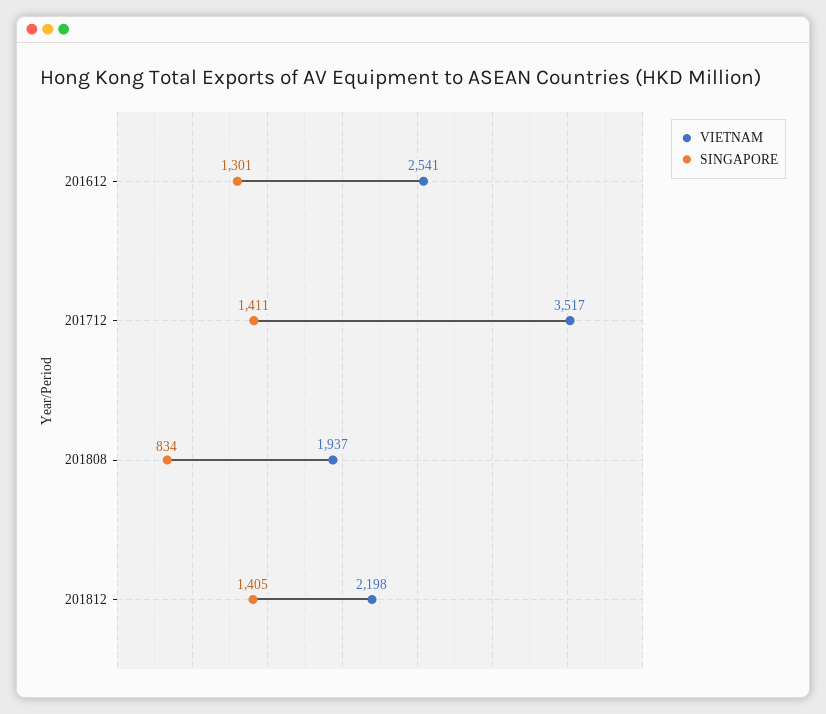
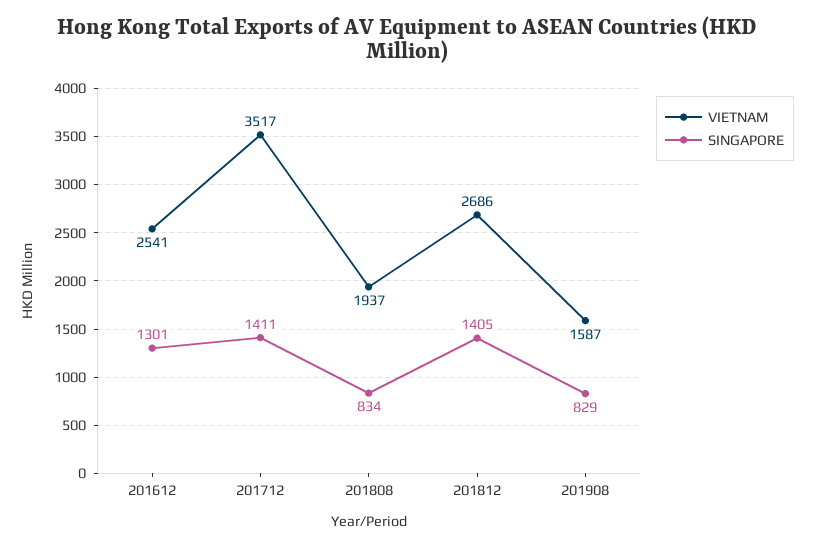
VIETNAM, 201812: 2198 -> 2686
VIETNAM, 201908: none -> 1587
SINGAPORE, 201908: none -> 829

